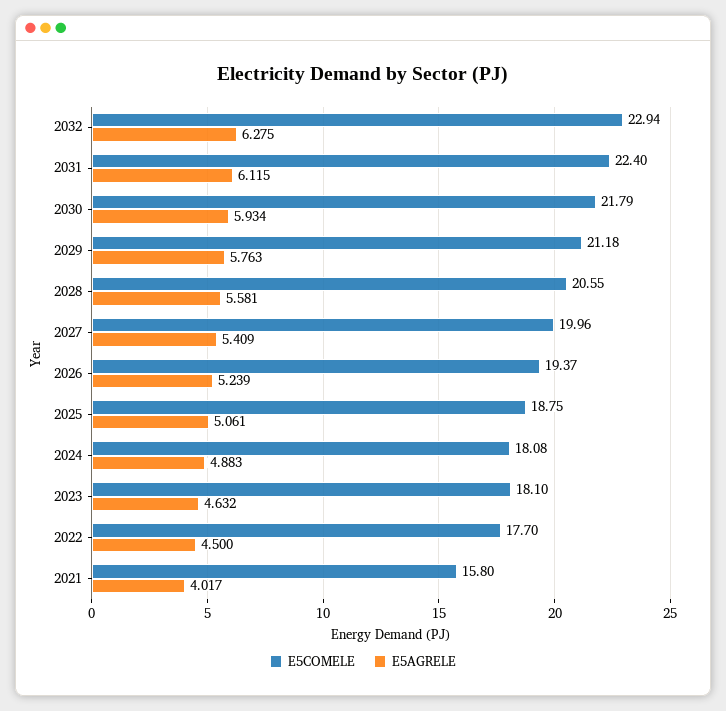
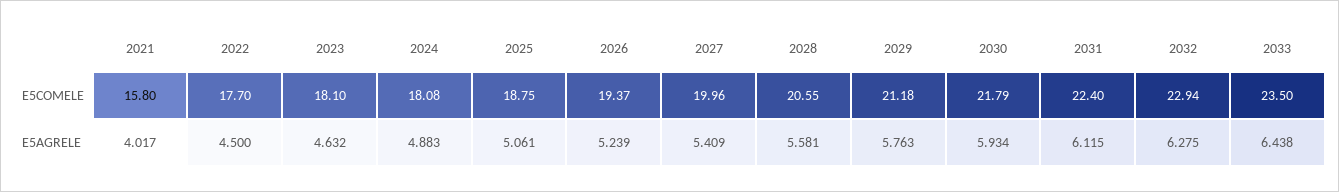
E5COMELE, 2033: none -> 23.5
E5AGRELE, 2033: none -> 6.438

